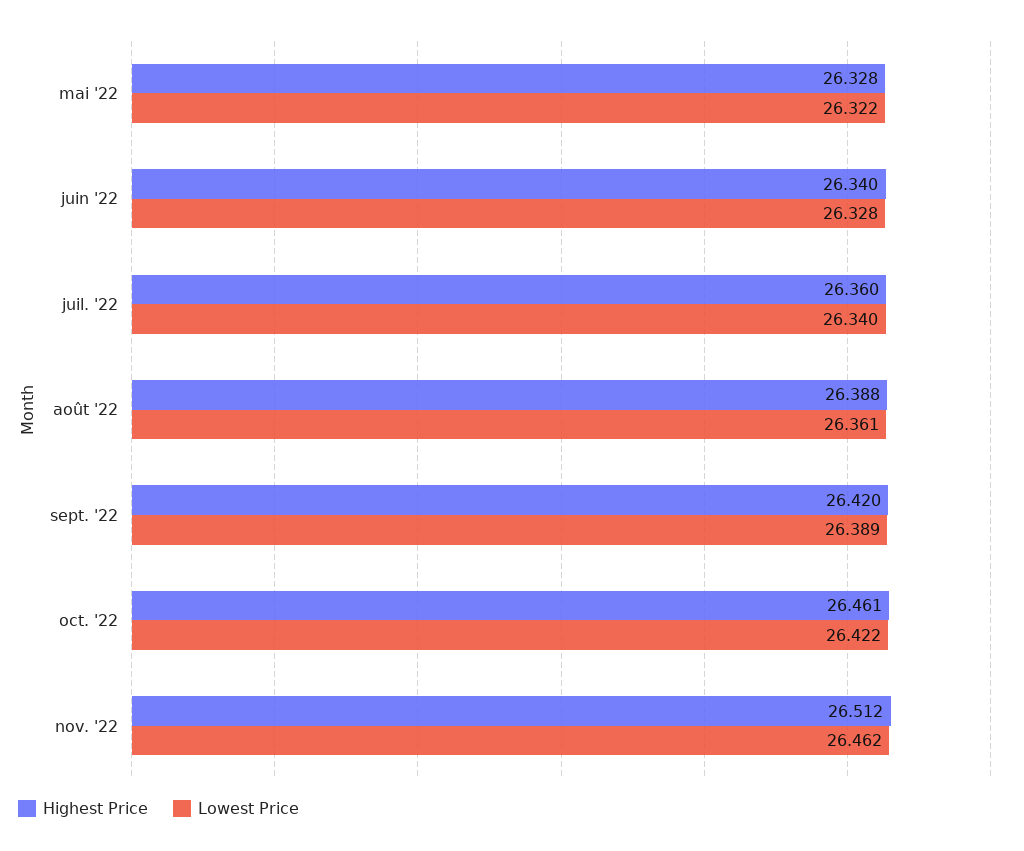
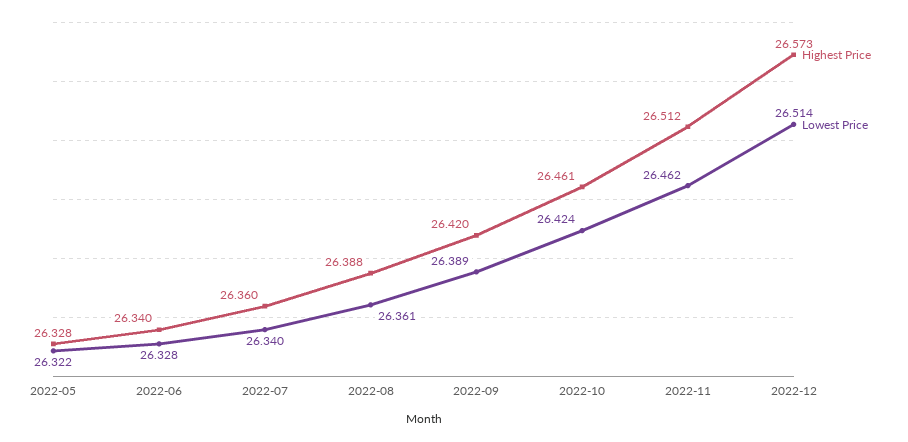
Lowest Price, oct. '22: 26.422 -> 26.424
Highest Price, 2022-12: none -> 26.573
Lowest Price, 2022-12: none -> 26.514

